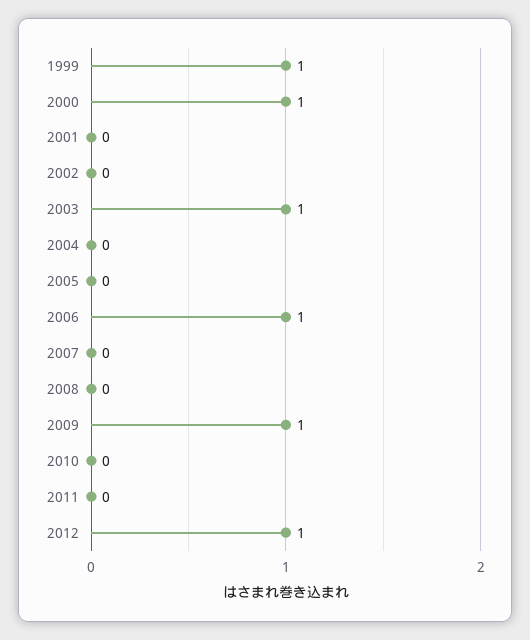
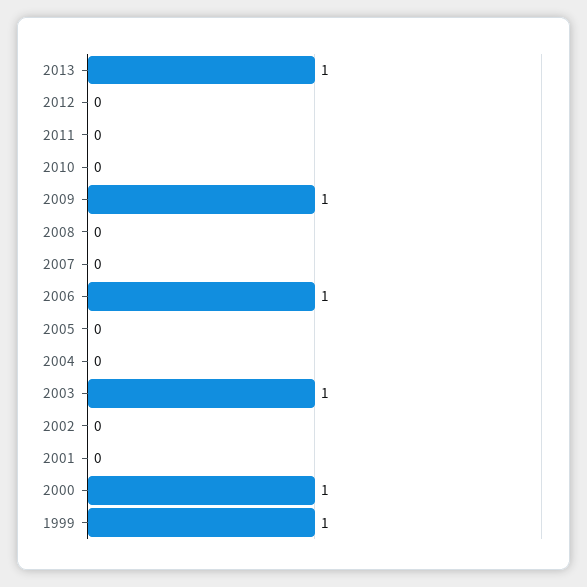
2012: 1 -> 0
2013: none -> 1

